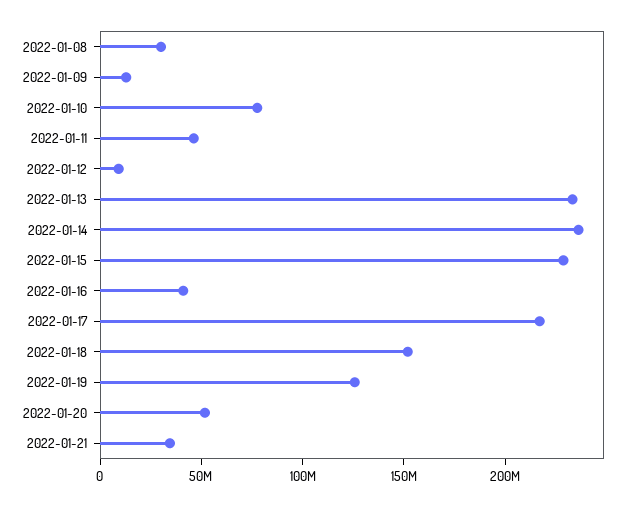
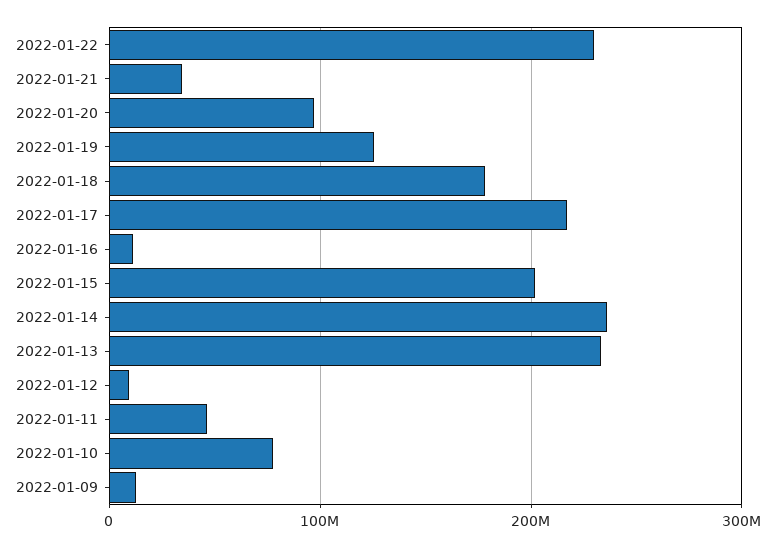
2022-01-08: 30000000 -> none
2022-01-15: 230000000 -> 200000000
2022-01-16: 40000000 -> 10000000
2022-01-18: 150000000 -> 180000000
2022-01-20: 50000000 -> 100000000
2022-01-22: none -> 230000000

